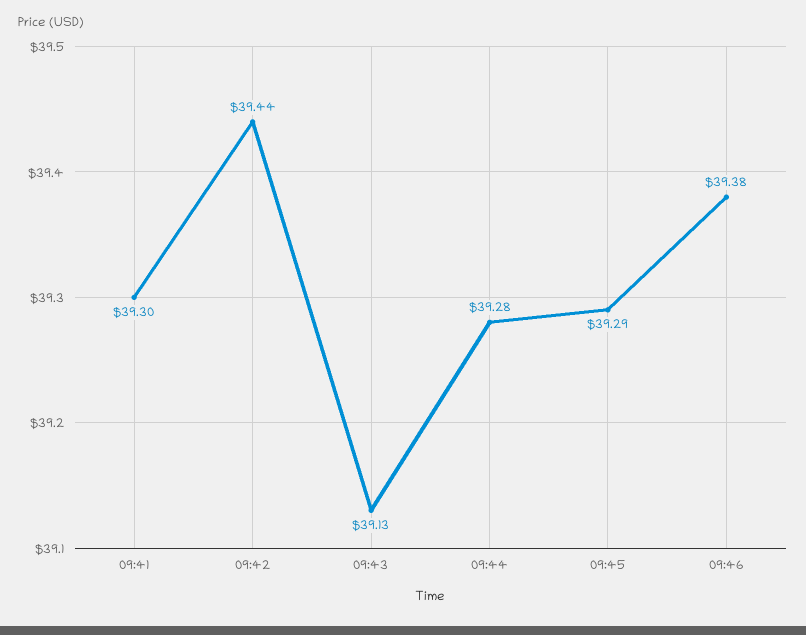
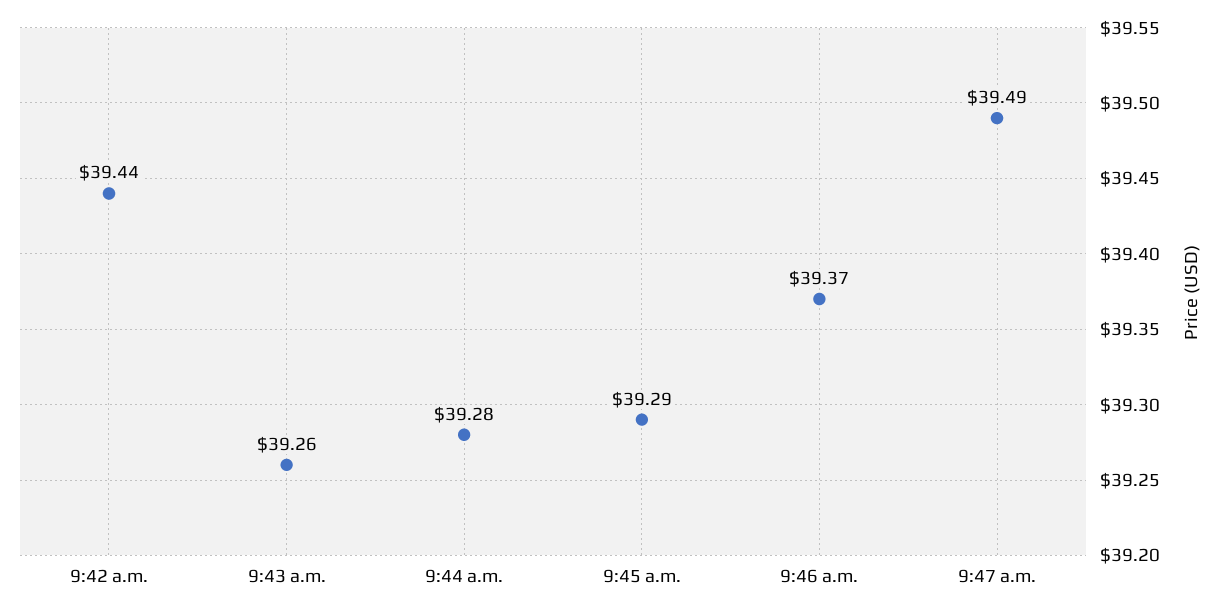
09:41: 39.3 -> none
09:43: 39.13 -> 39.26
09:46: 39.38 -> 39.37
9:47 a.m.: none -> 39.49

